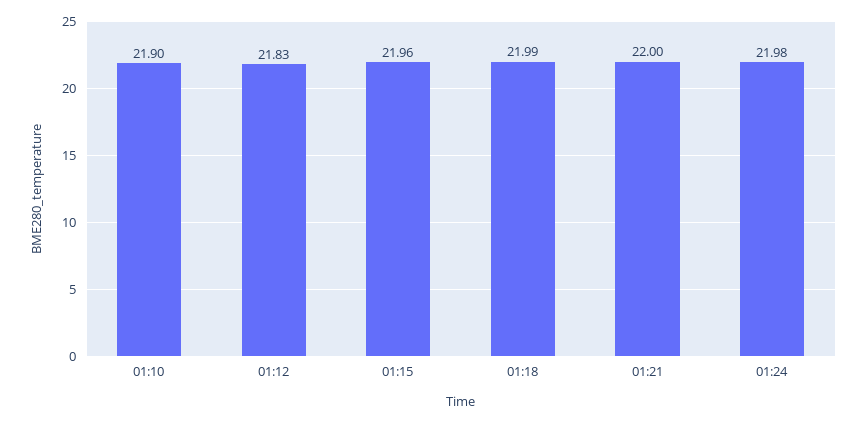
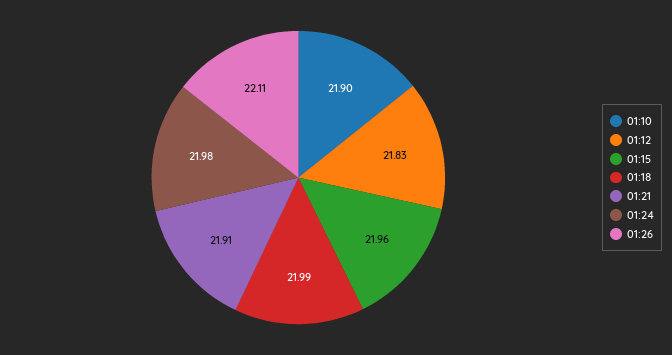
01:21: 22 -> 21.91
01:26: none -> 22.11

